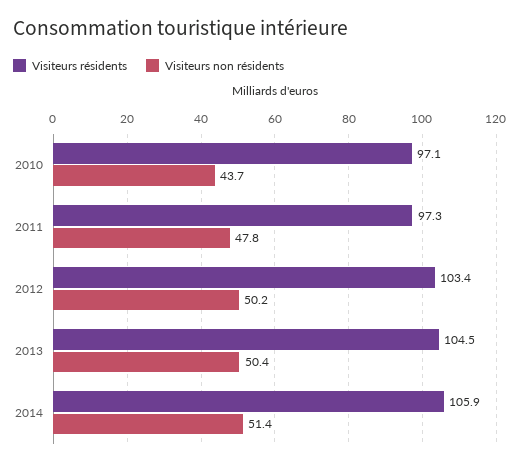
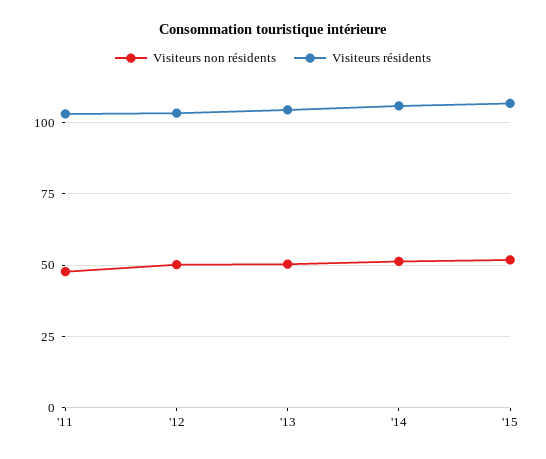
Visiteurs résidents, 2010: 97.1 -> none
Visiteurs non résidents, 2010: 43.7 -> none
Visiteurs résidents, 2011: 97.3 -> 102.5
Visiteurs non résidents, '15: none -> 52.5
Visiteurs résidents, '15: none -> 107.5

